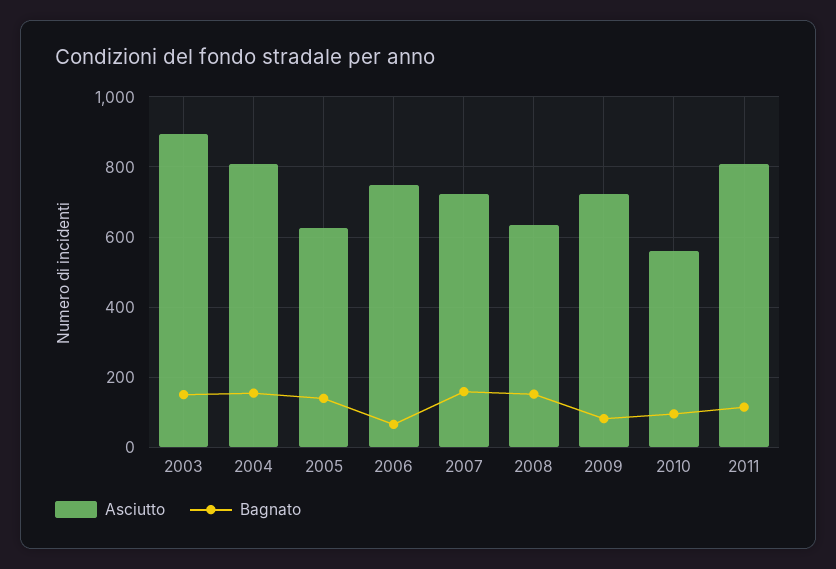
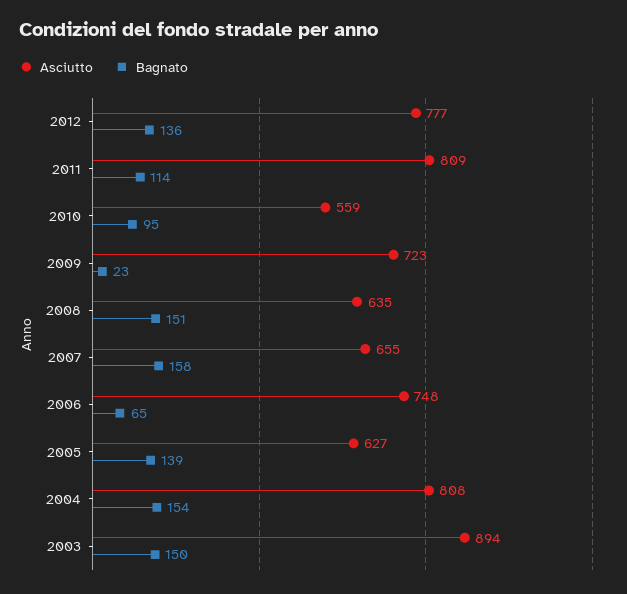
Asciutto, 2007: 720 -> 655
Bagnato, 2009: 80 -> 23
Asciutto, 2012: none -> 777
Bagnato, 2012: none -> 136

